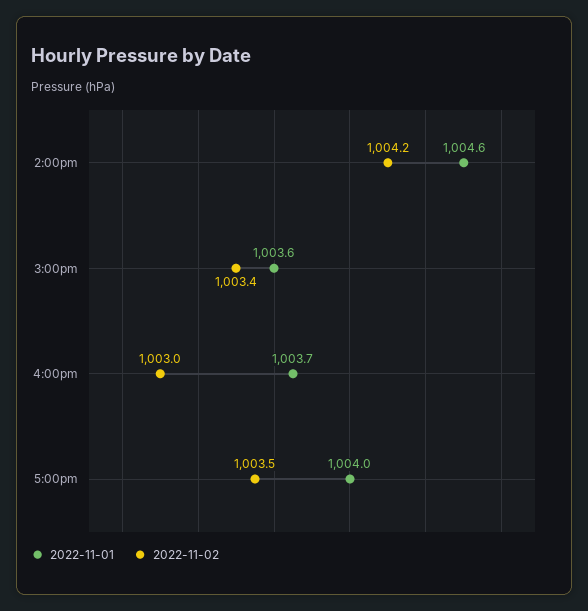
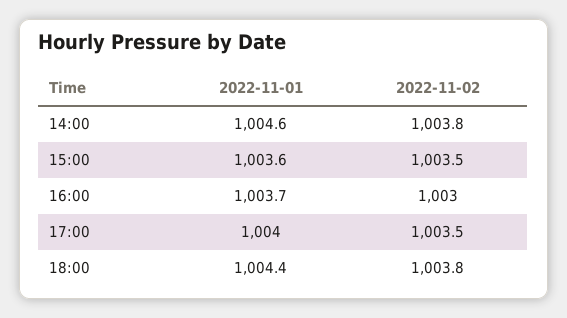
2022-11-02, 2:00pm: 1004.2 -> 1003.8
2022-11-02, 3:00pm: 1003.4 -> 1003.5
2022-11-01, 18:00: none -> 1004.4
2022-11-02, 18:00: none -> 1003.8

